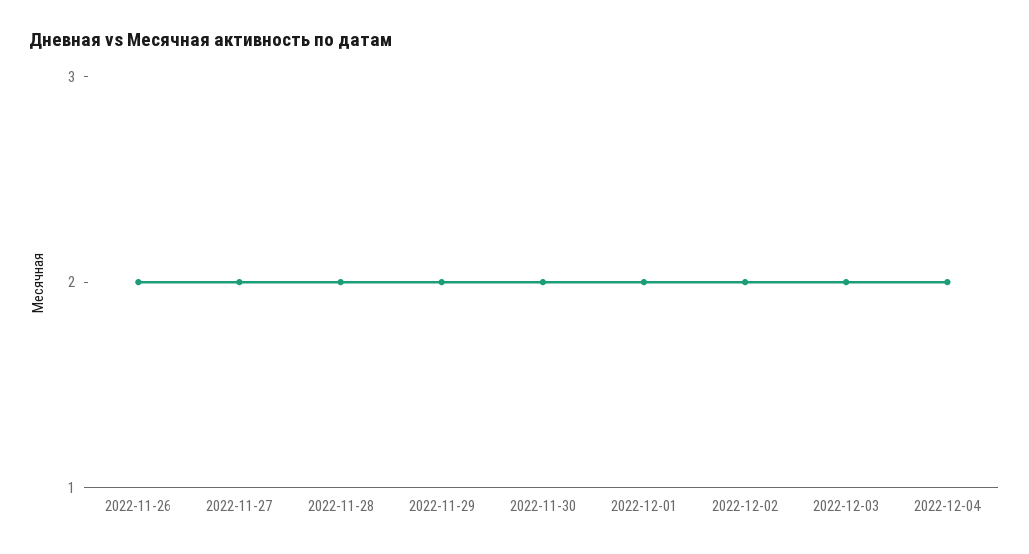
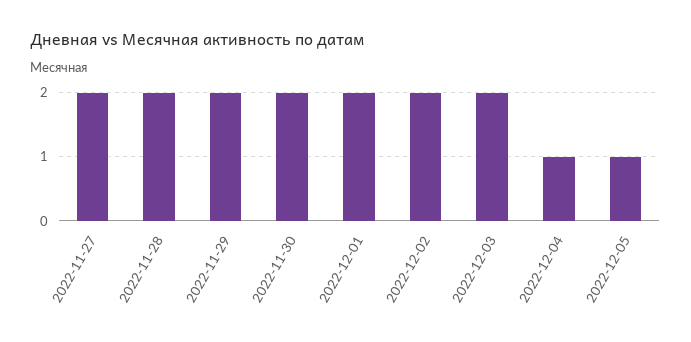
2022-11-26: 2 -> none
2022-12-04: 2 -> 1
2022-12-05: none -> 1

